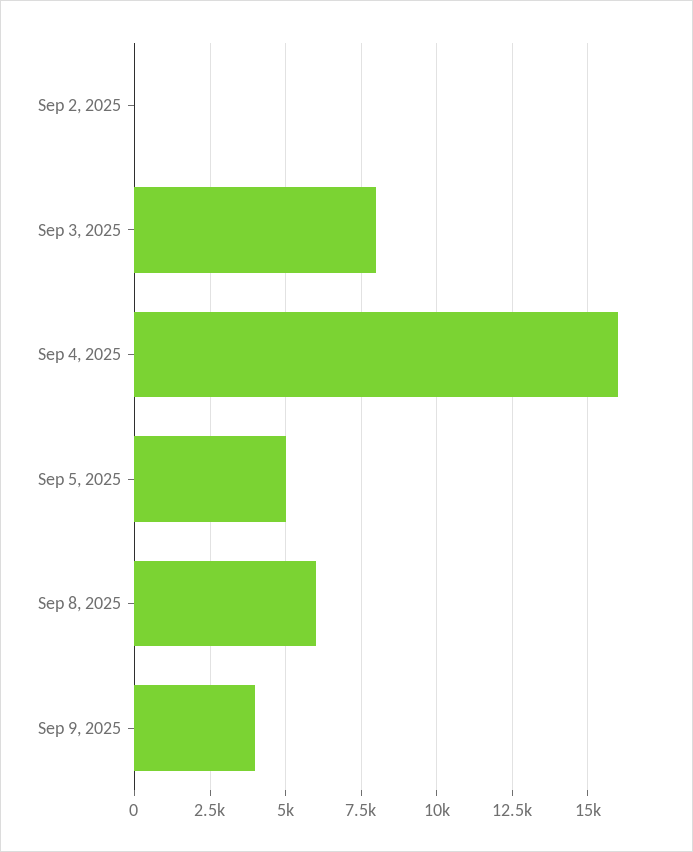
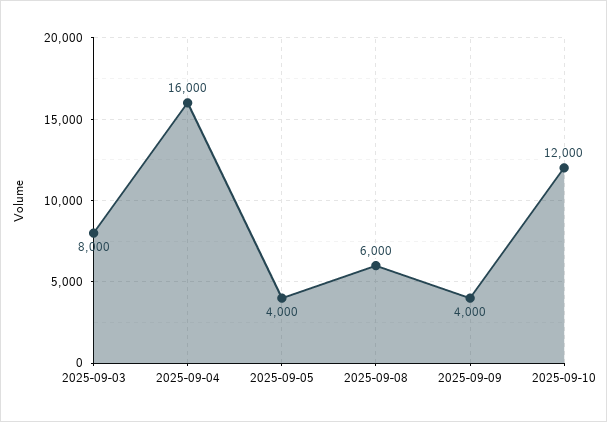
Sep 2, 2025: 0 -> none
Sep 5, 2025: 5000 -> 4000
2025-09-10: none -> 12000

